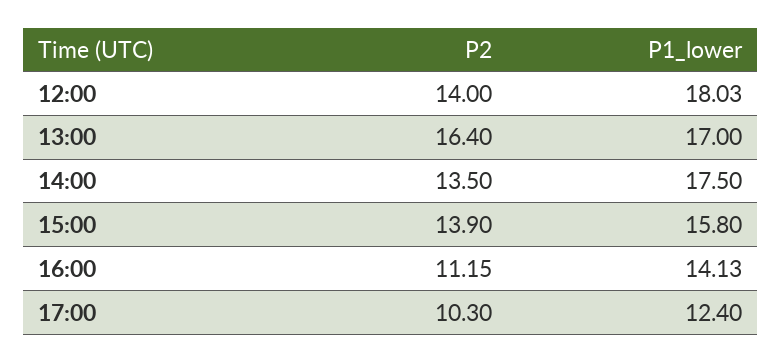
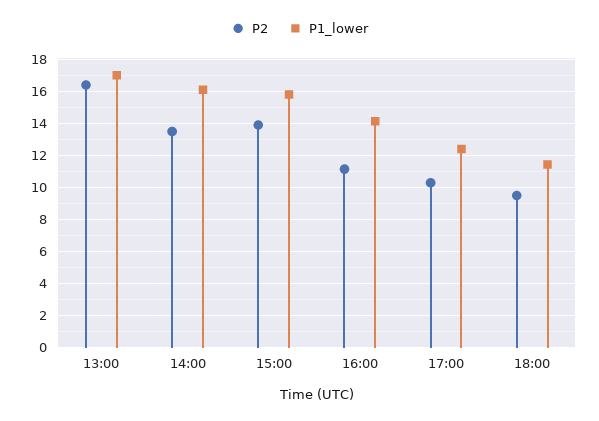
P2, 12:00: 14 -> none
P1_lower, 12:00: 18.03 -> none
P1_lower, 14:00: 17.5 -> 16
P2, 18:00: none -> 9.5
P1_lower, 18:00: none -> 11.5

